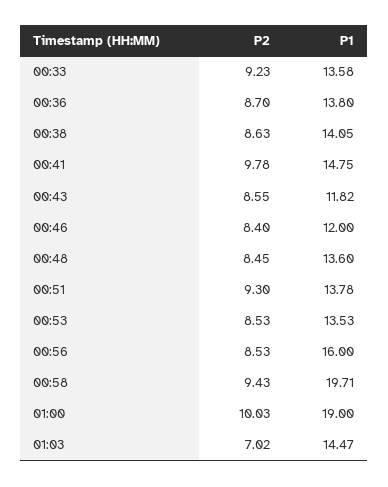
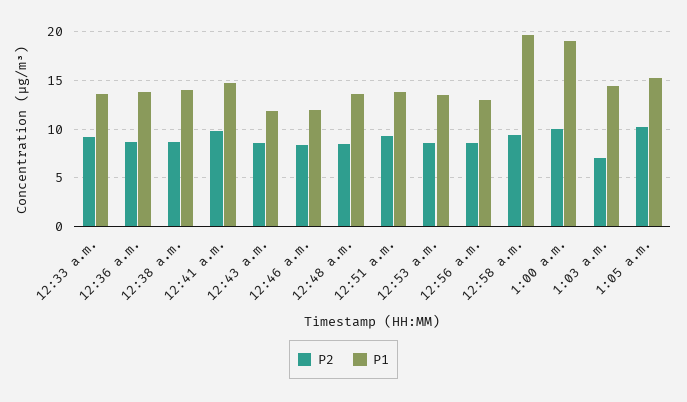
P1, 00:56: 16 -> 13
P2, 1:05 a.m.: none -> 10
P1, 1:05 a.m.: none -> 15

